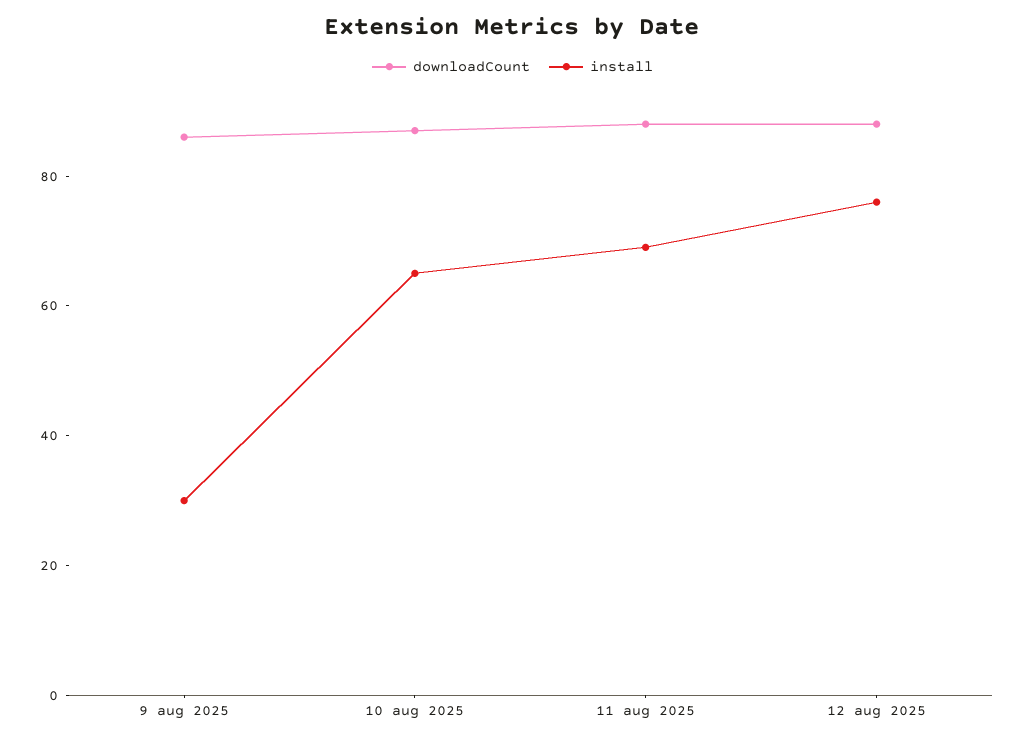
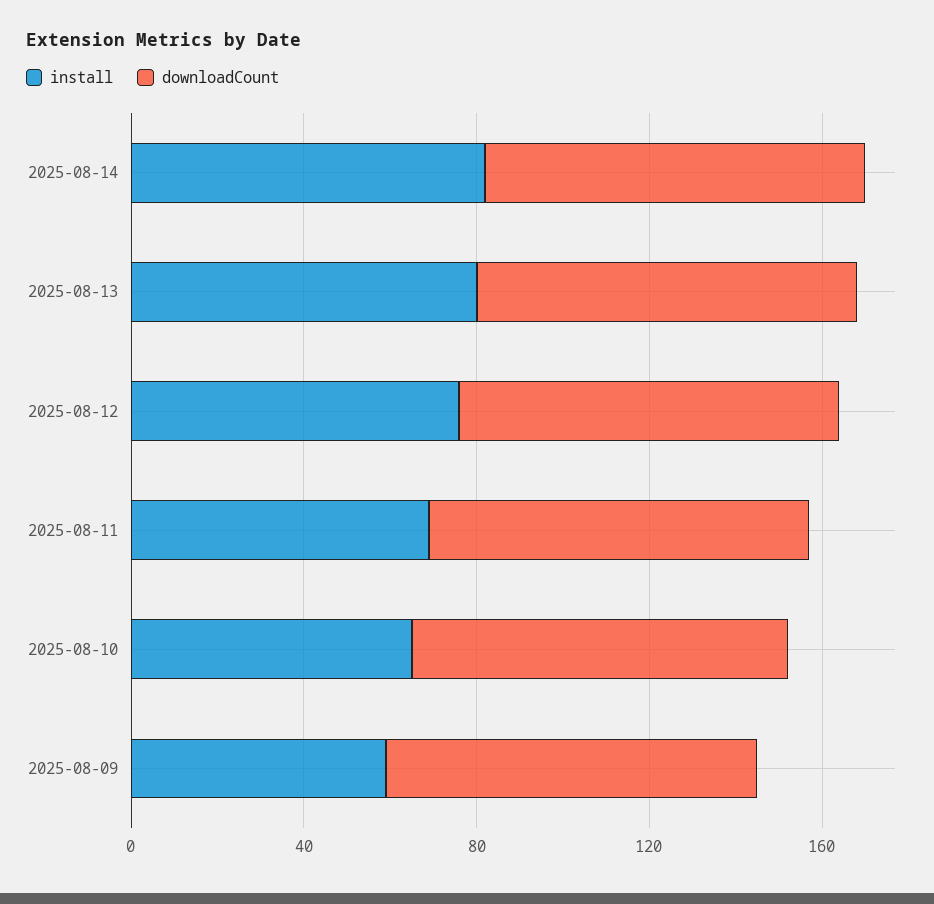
install, 9 aug 2025: 30 -> 60
install, 2025-08-14: none -> 80
downloadCount, 2025-08-14: none -> 90
install, 2025-08-13: none -> 80
downloadCount, 2025-08-13: none -> 90

